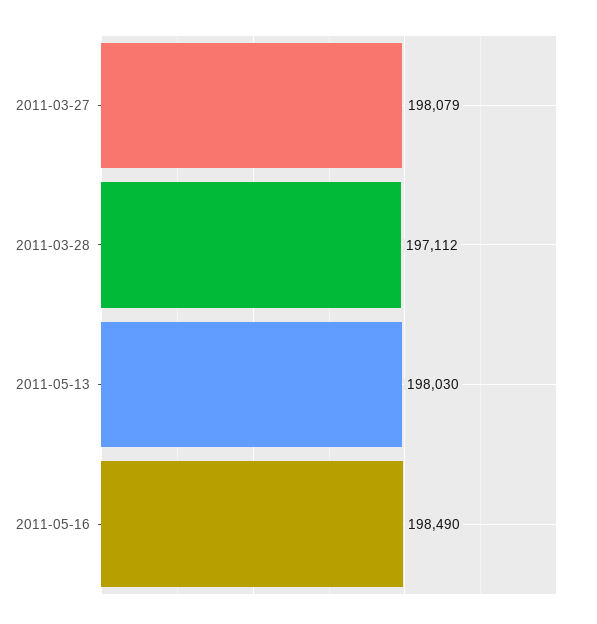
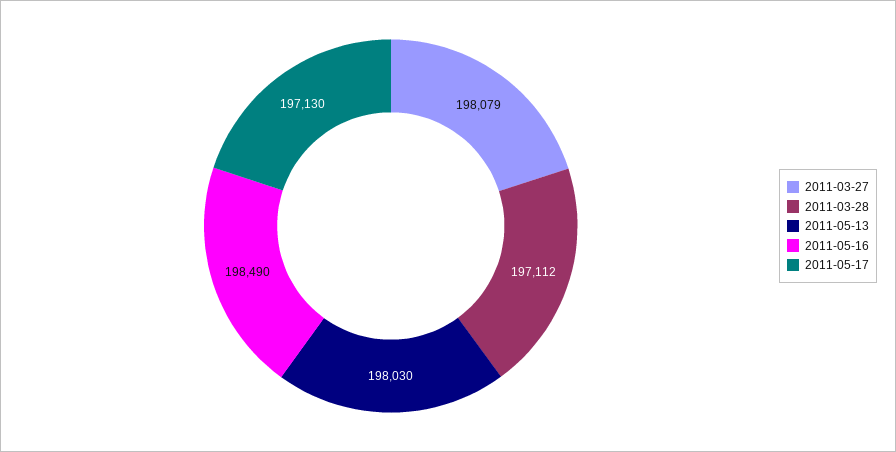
2011-05-17: none -> 197130

